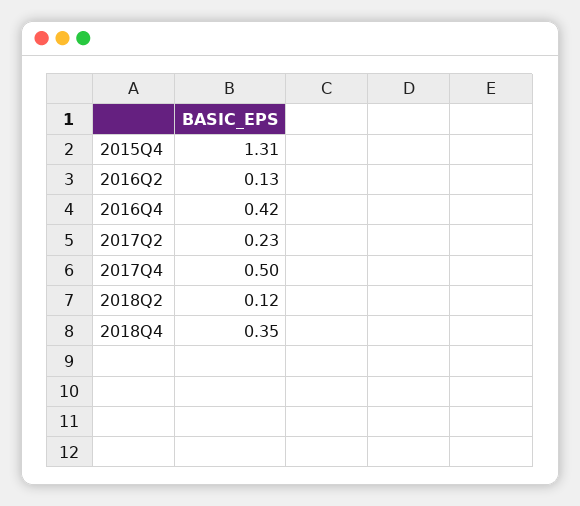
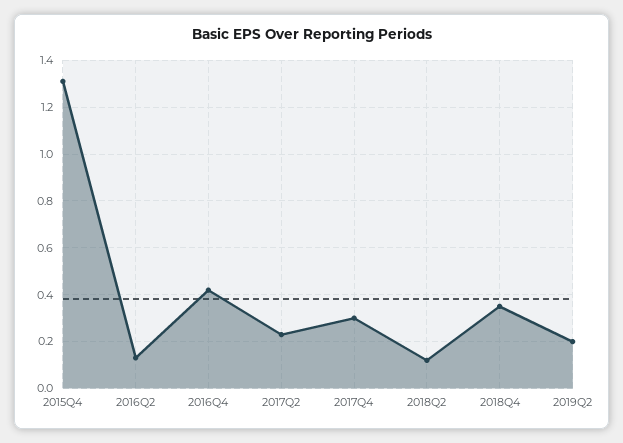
2017Q4: 0.5 -> 0.3
2019Q2: none -> 0.2

